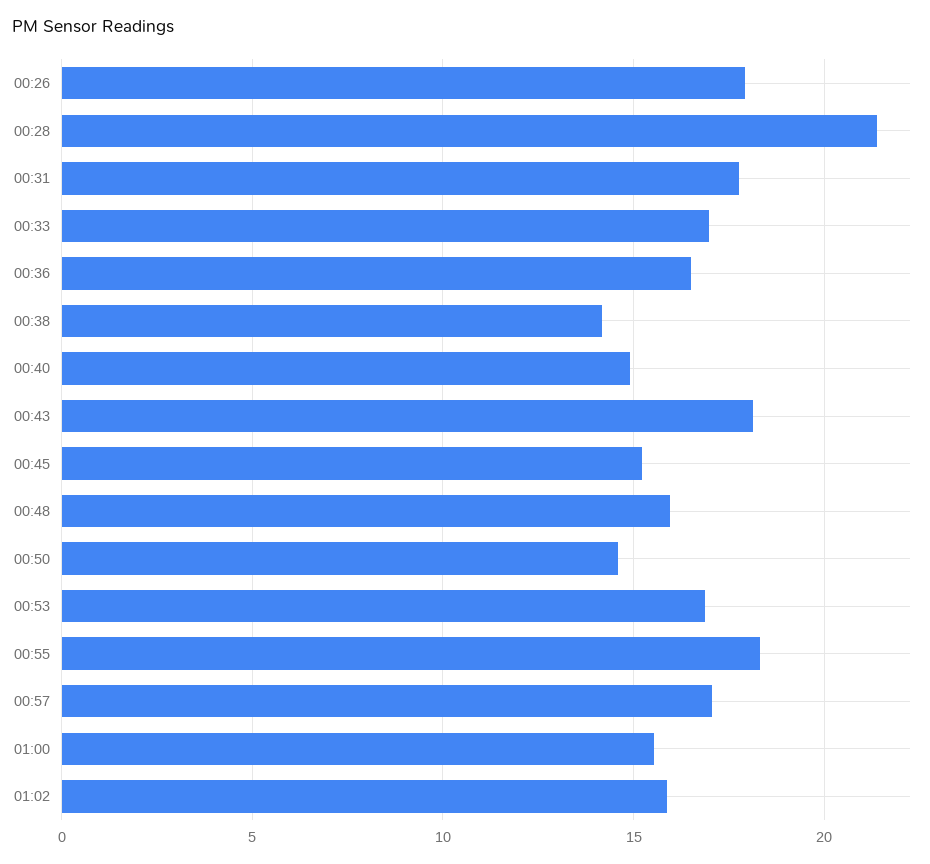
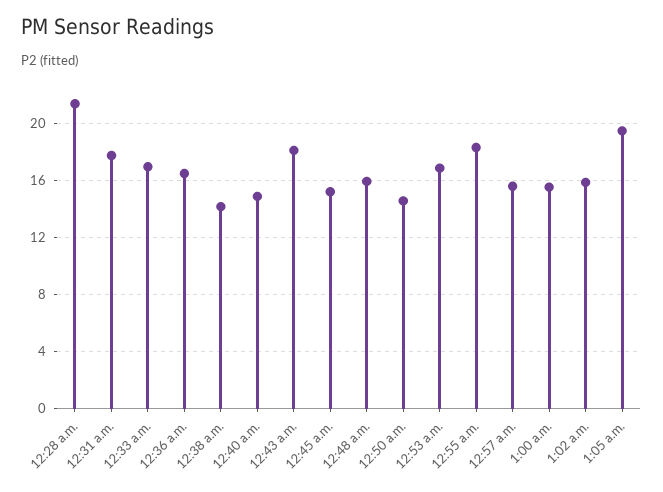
00:26: 18 -> none
00:57: 17 -> 15.5
1:05 a.m.: none -> 19.5

